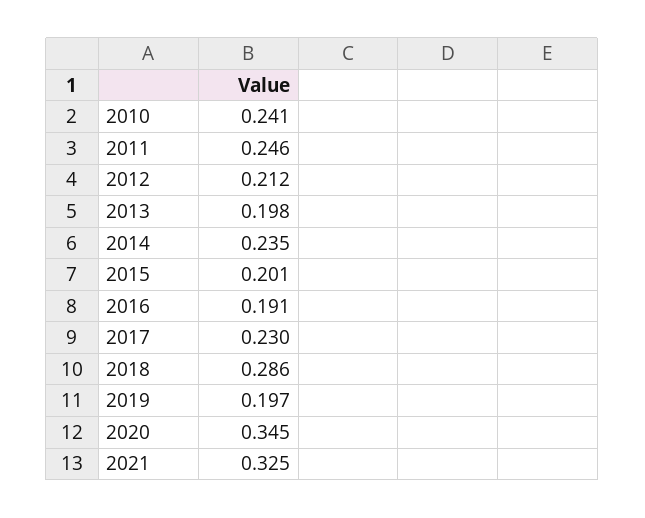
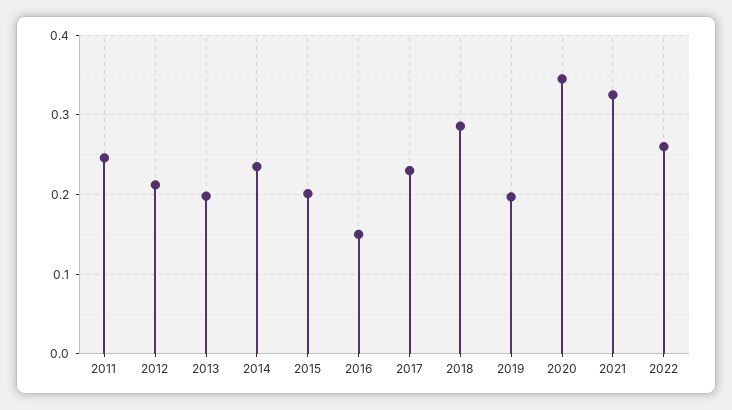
2010: 0.241 -> none
2016: 0.191 -> 0.15
2022: none -> 0.26

